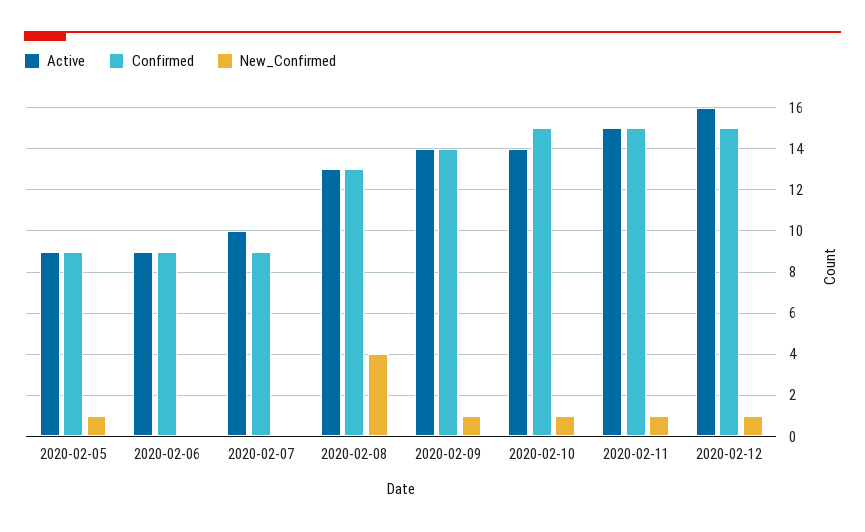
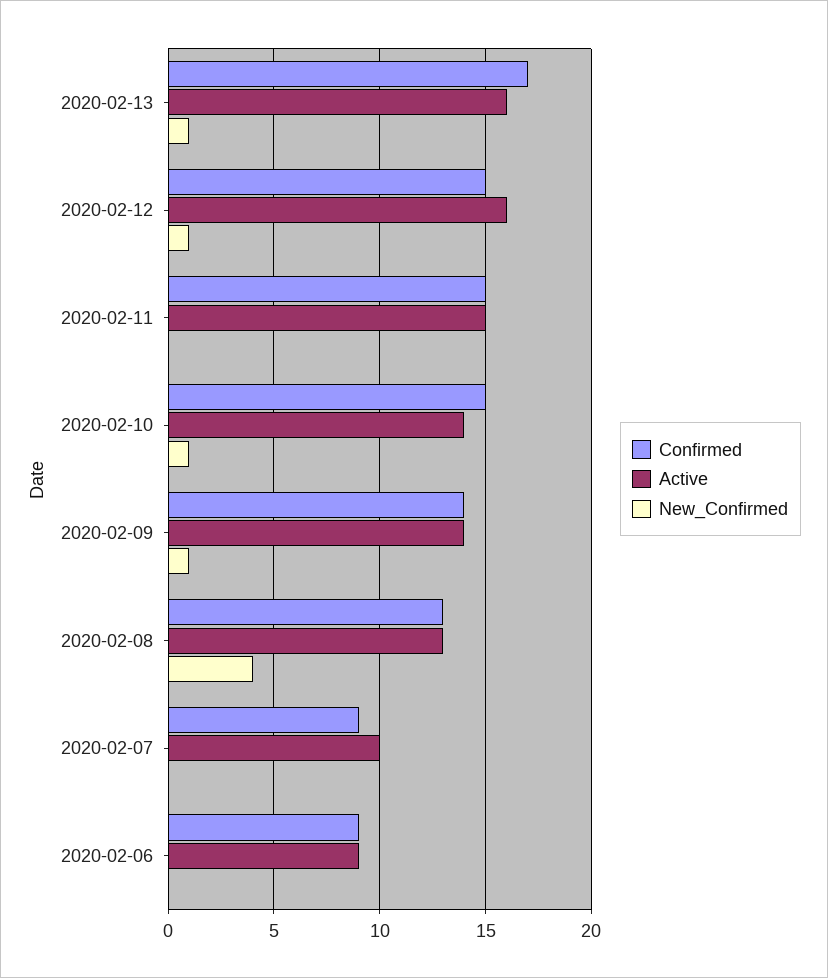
Active, 2020-02-05: 9 -> none
Confirmed, 2020-02-05: 9 -> none
New_Confirmed, 2020-02-05: 1 -> none
New_Confirmed, 2020-02-11: 1 -> 0
Confirmed, 2020-02-13: none -> 17
Active, 2020-02-13: none -> 16
New_Confirmed, 2020-02-13: none -> 1

